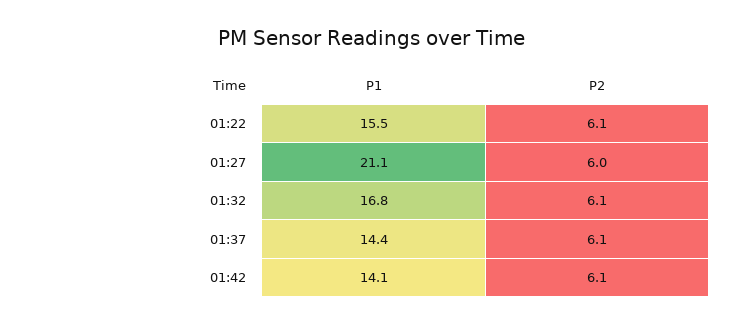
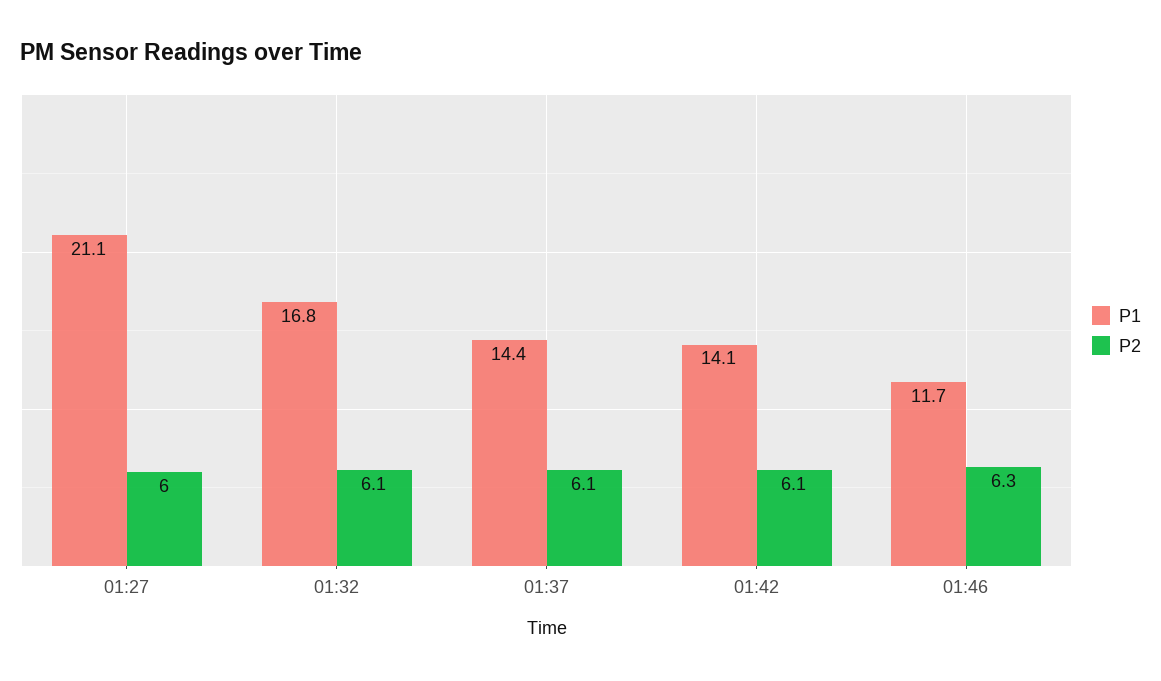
P1, 01:22: 15.5 -> none
P2, 01:22: 6.1 -> none
P1, 01:46: none -> 11.7
P2, 01:46: none -> 6.3

